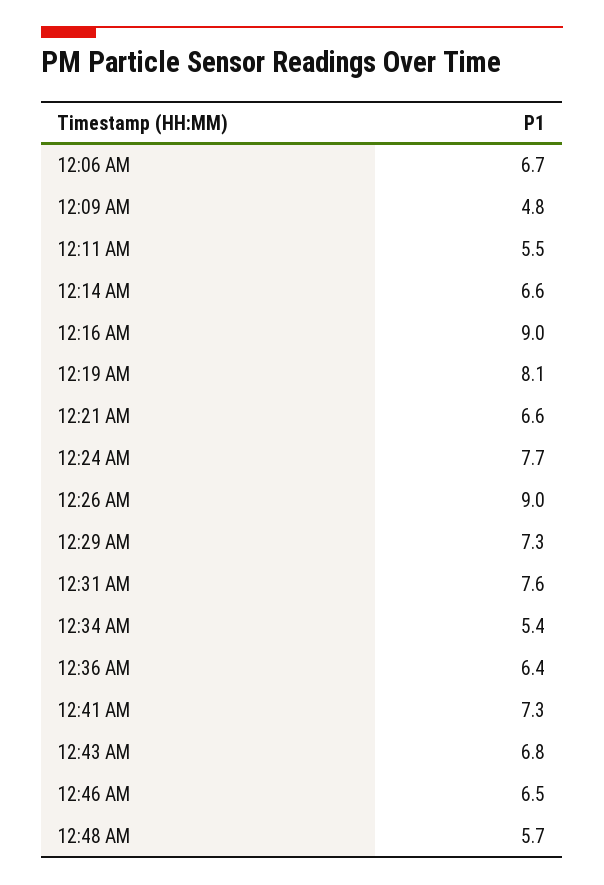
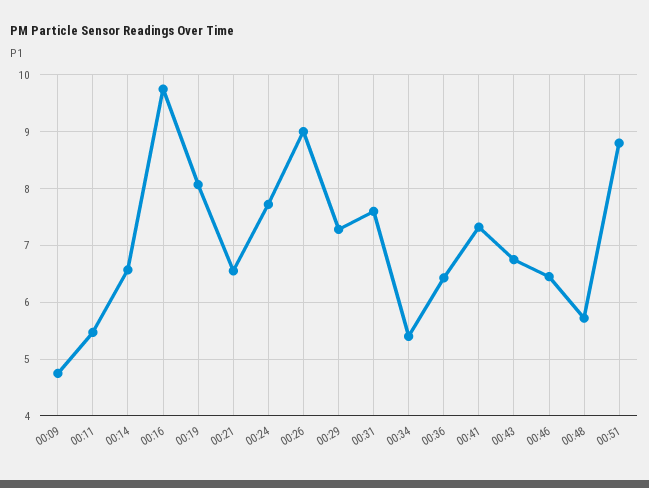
12:06 AM: 6.7 -> none
12:16 AM: 9 -> 9.8
00:51: none -> 8.8

